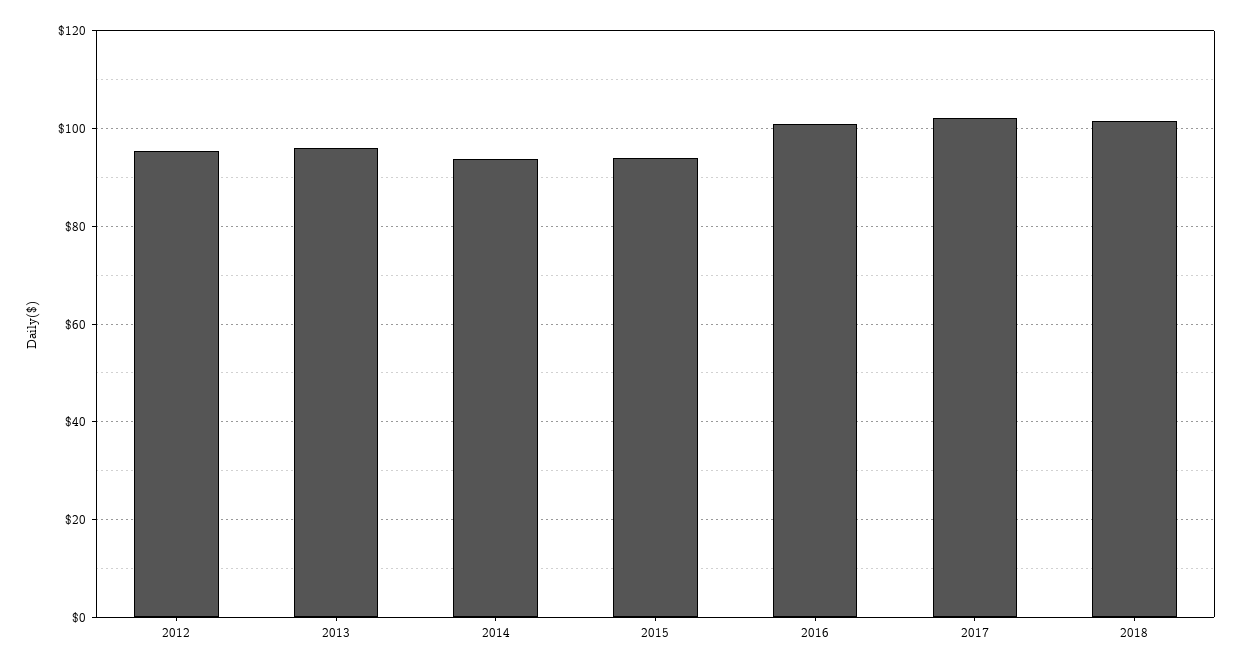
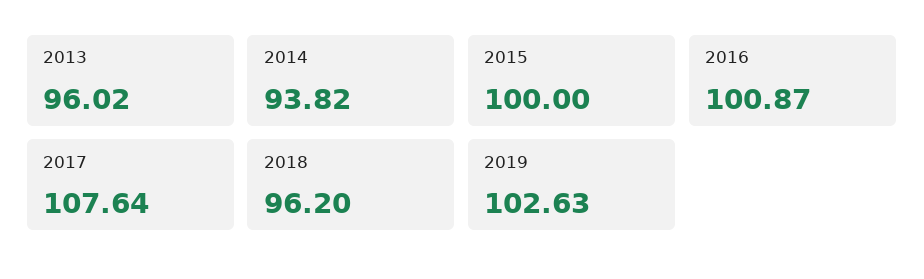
2012: 96 -> none
2015: 94 -> 100
2017: 102 -> 107.64
2018: 102 -> 96.2
2019: none -> 102.63

